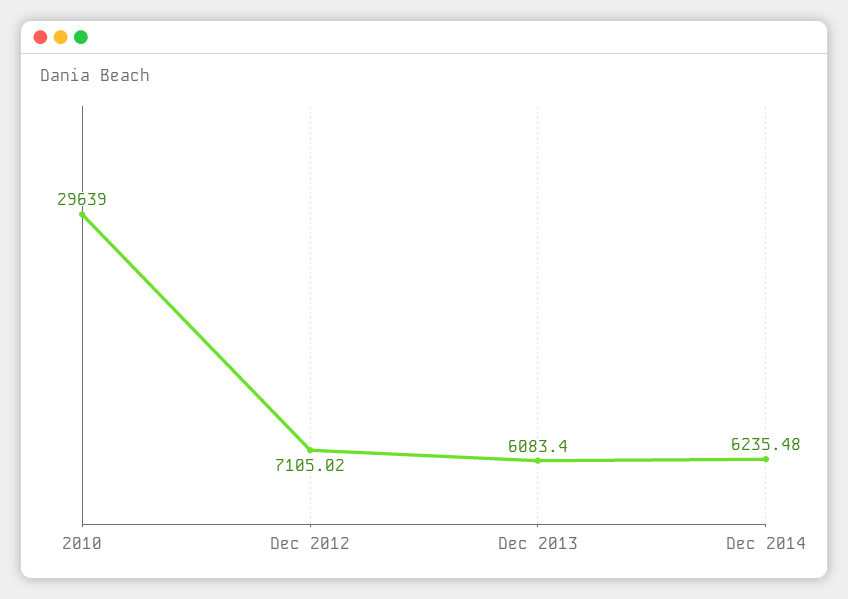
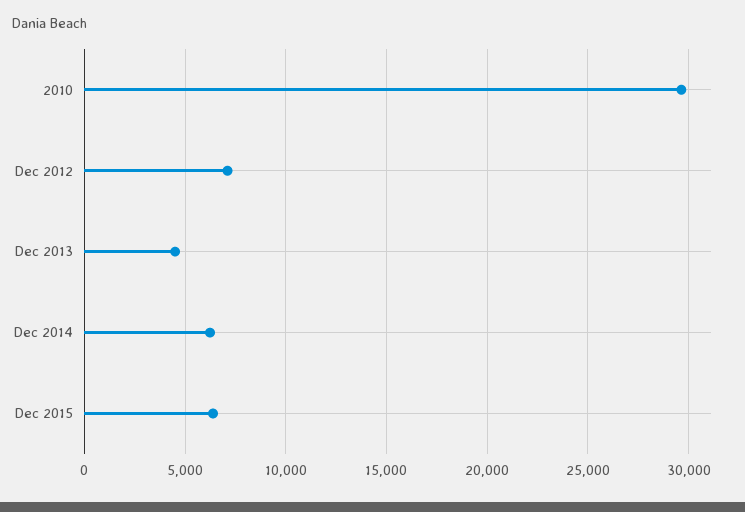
Dec 2013: 6083.4 -> 4500
Dec 2015: none -> 6500

